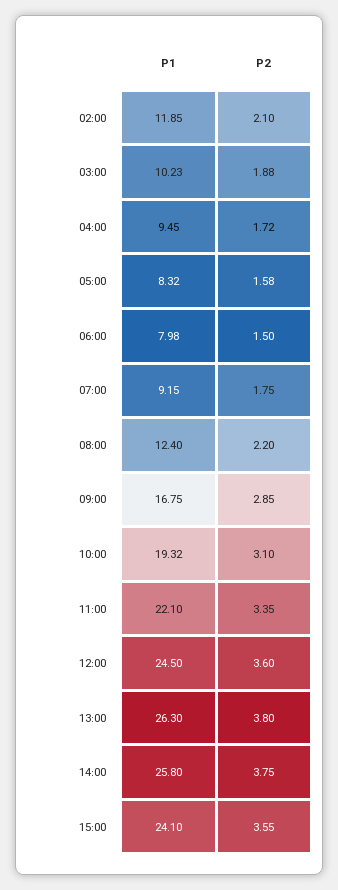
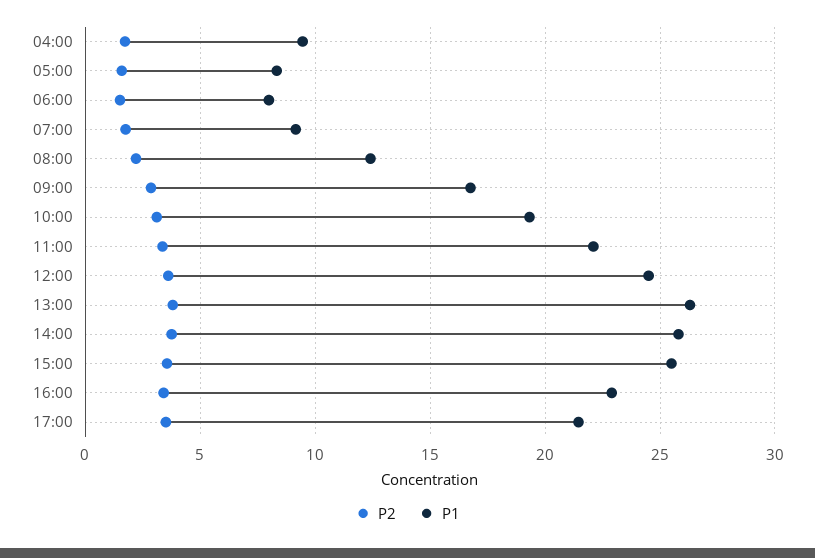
P1, 02:00: 11.85 -> none
P2, 02:00: 2.1 -> none
P1, 03:00: 10.23 -> none
P2, 03:00: 1.88 -> none
P1, 15:00: 24.1 -> 25.5
P2, 16:00: none -> 3.5
P1, 16:00: none -> 23
P2, 17:00: none -> 3.5
P1, 17:00: none -> 21.5

